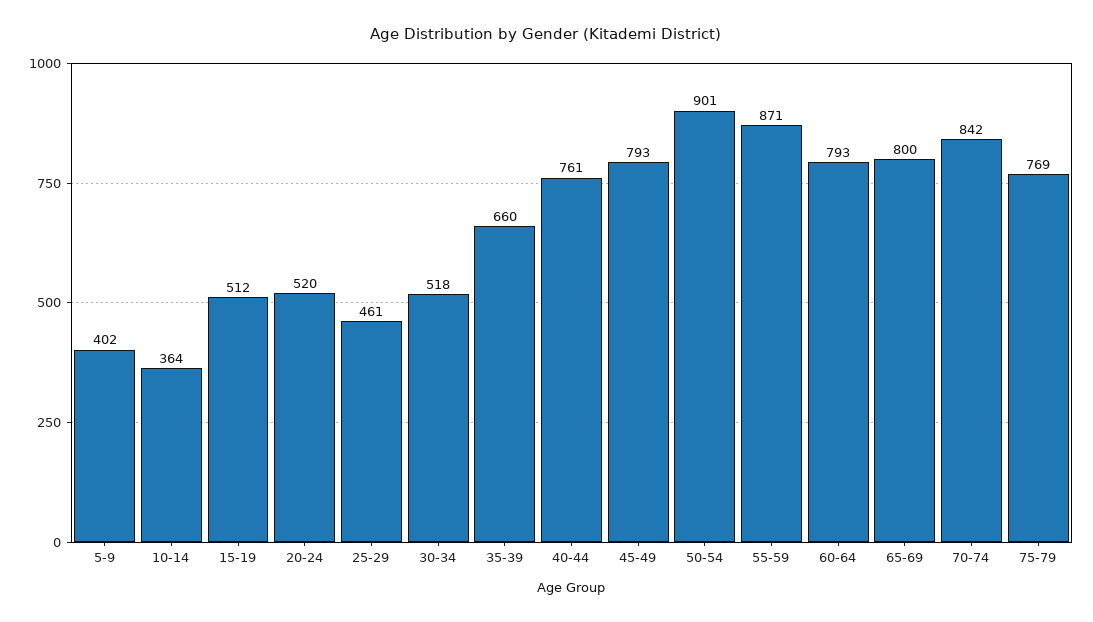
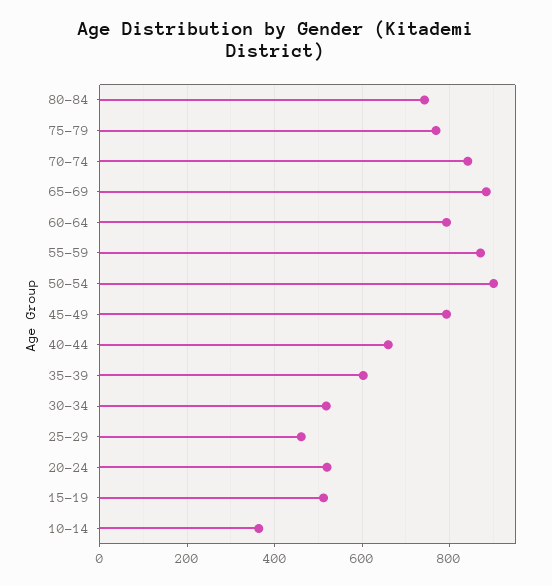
5-9: 402 -> none
35-39: 660 -> 600
40-44: 761 -> 660
65-69: 800 -> 880
80-84: none -> 740

